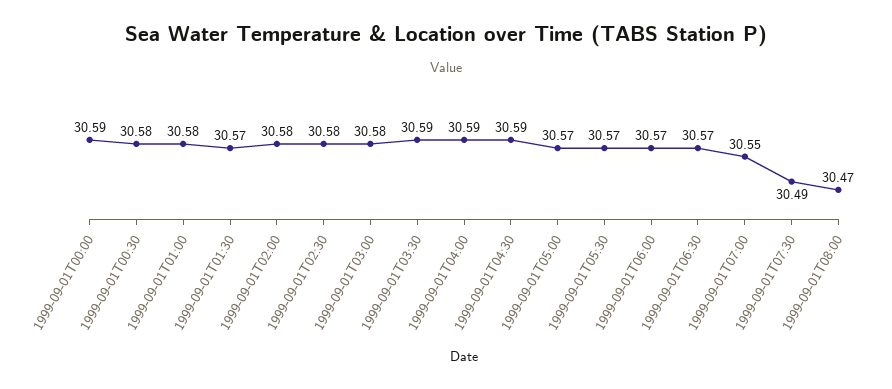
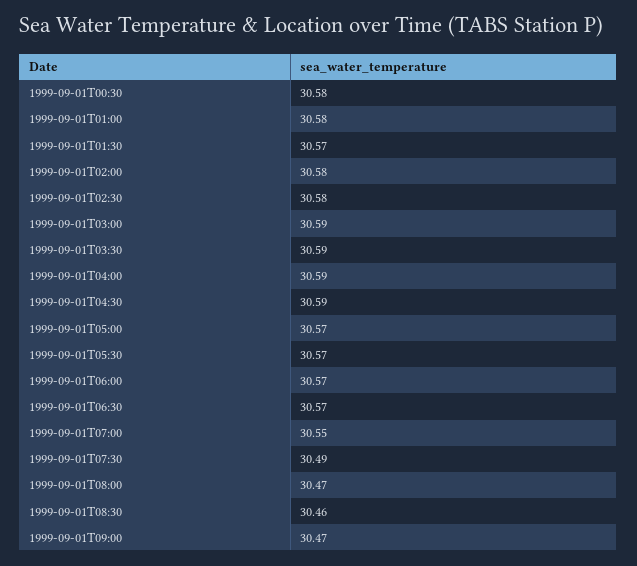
1999-09-01T00:00: 30.59 -> none
1999-09-01T03:00: 30.58 -> 30.59
1999-09-01T08:30: none -> 30.46
1999-09-01T09:00: none -> 30.47

